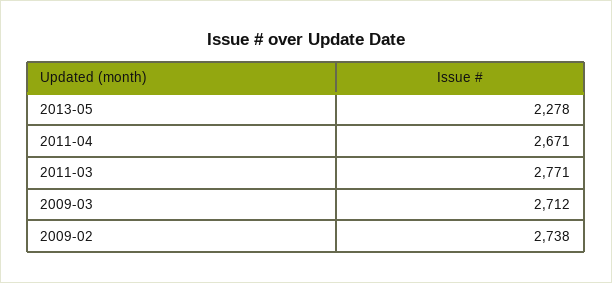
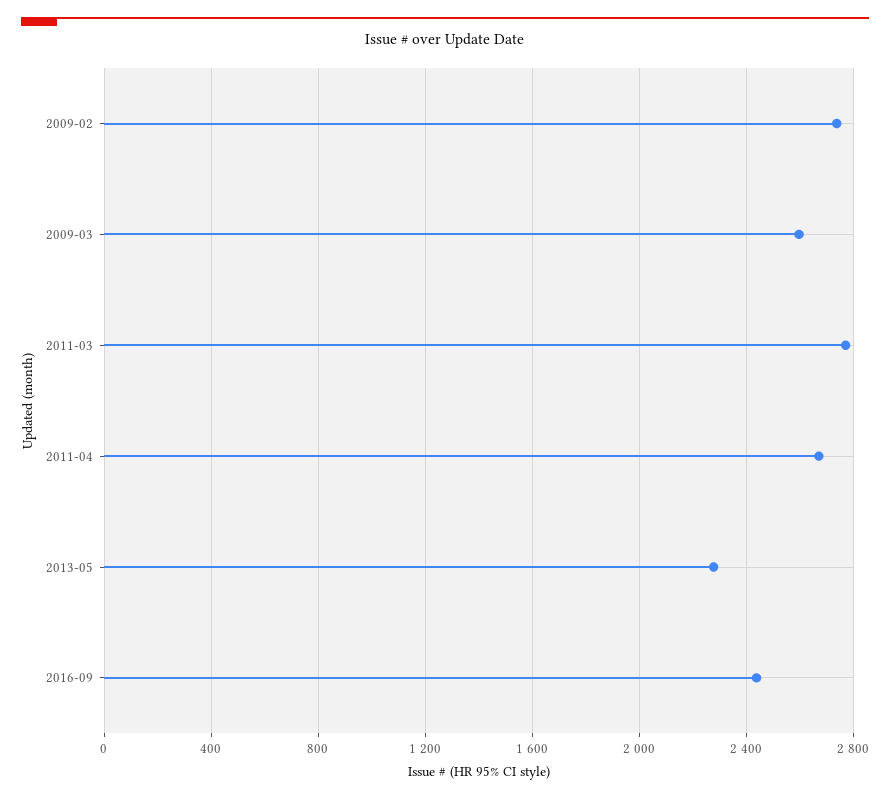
2009-03: 2712 -> 2600
2016-09: none -> 2450

